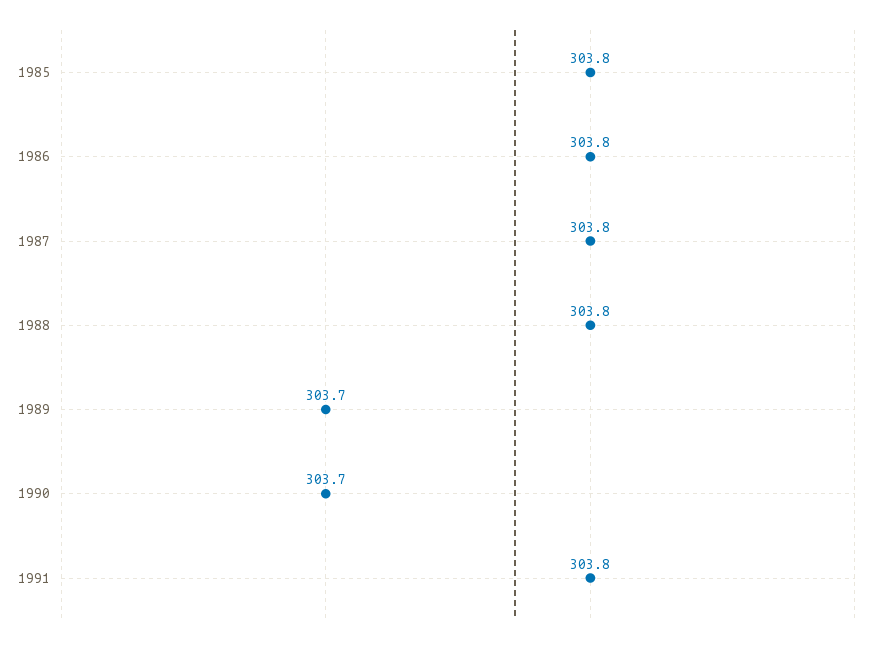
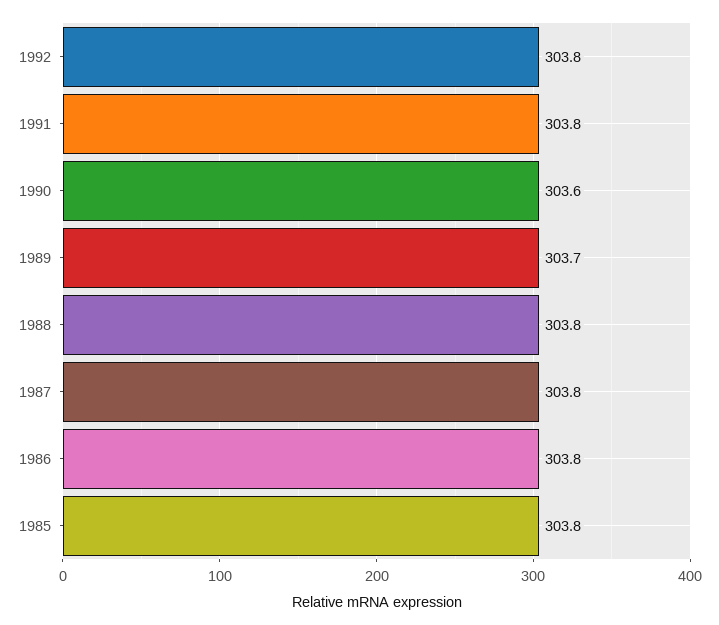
1990: 303.7 -> 303.6
1992: none -> 303.8

